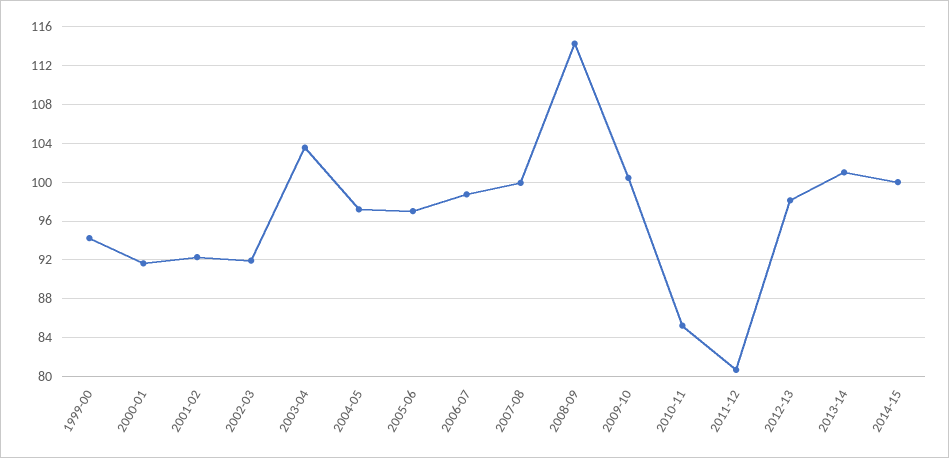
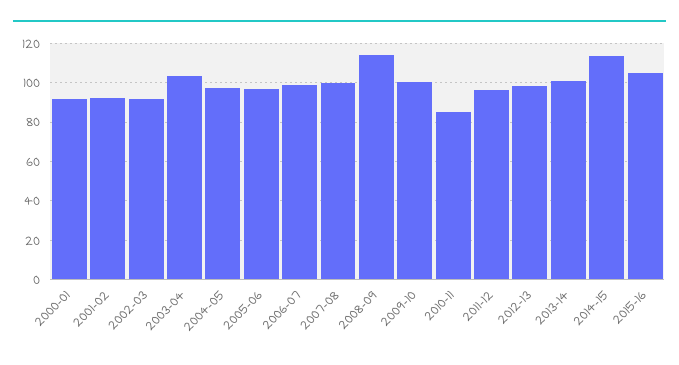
1999-00: 94 -> none
2011-12: 81 -> 95
2014-15: 100 -> 115
2015-16: none -> 105

